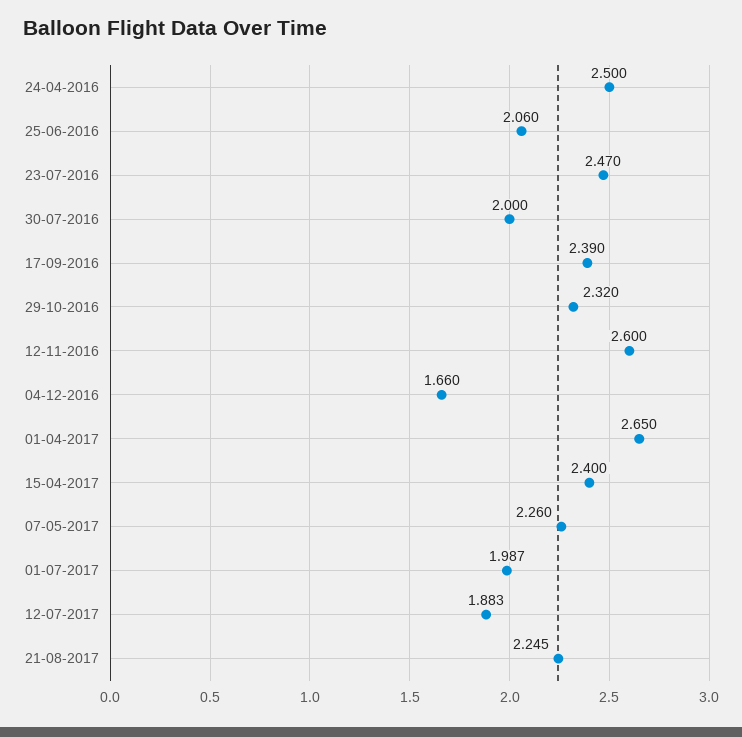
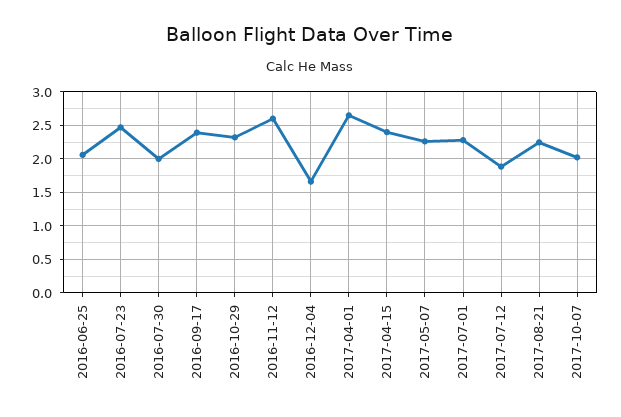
24-04-2016: 2.5 -> none
01-07-2017: 1.987 -> 2.3
2017-10-07: none -> 2

